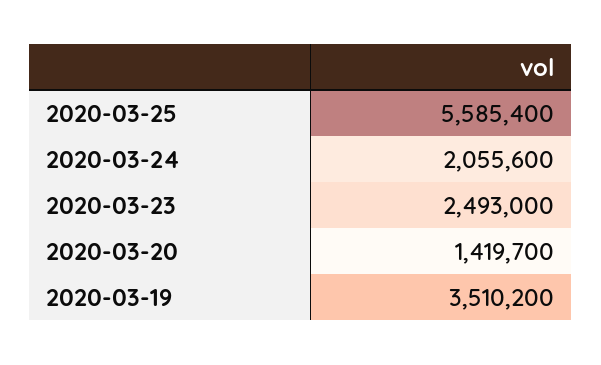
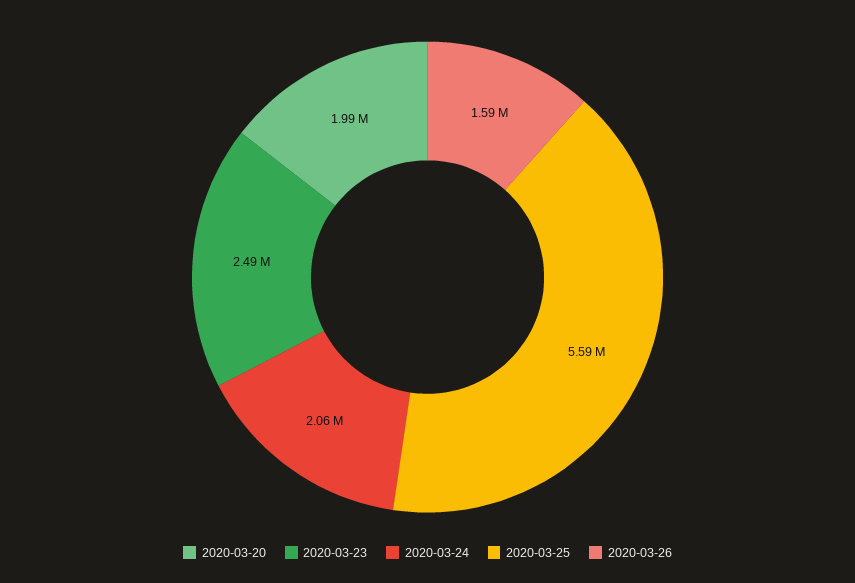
2020-03-20: 1419700 -> 1990000
2020-03-19: 3510200 -> none
2020-03-26: none -> 1590000

